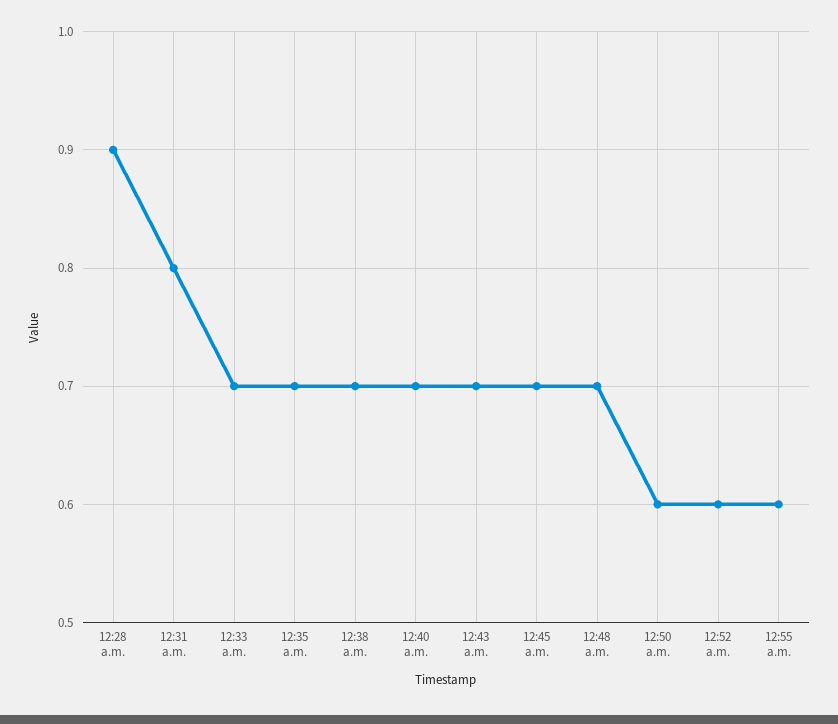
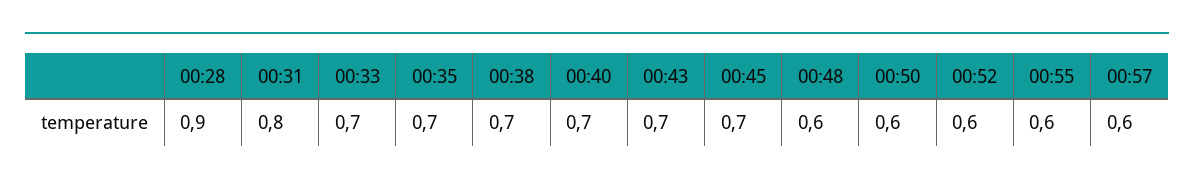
12:48 a.m.: 0.7 -> 0.6
00:57: none -> 0.6

